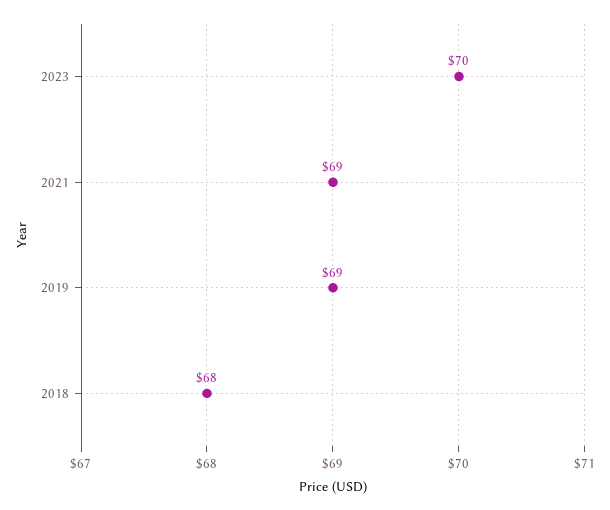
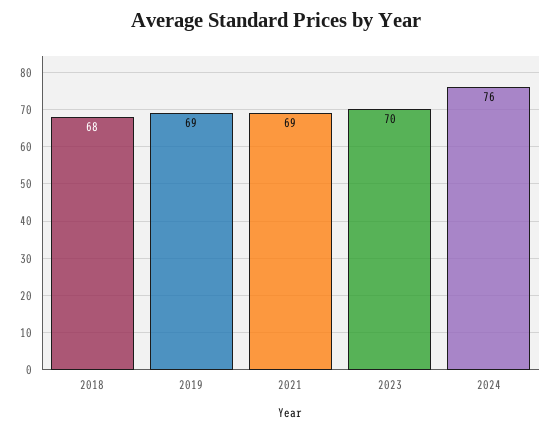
2024: none -> 76

